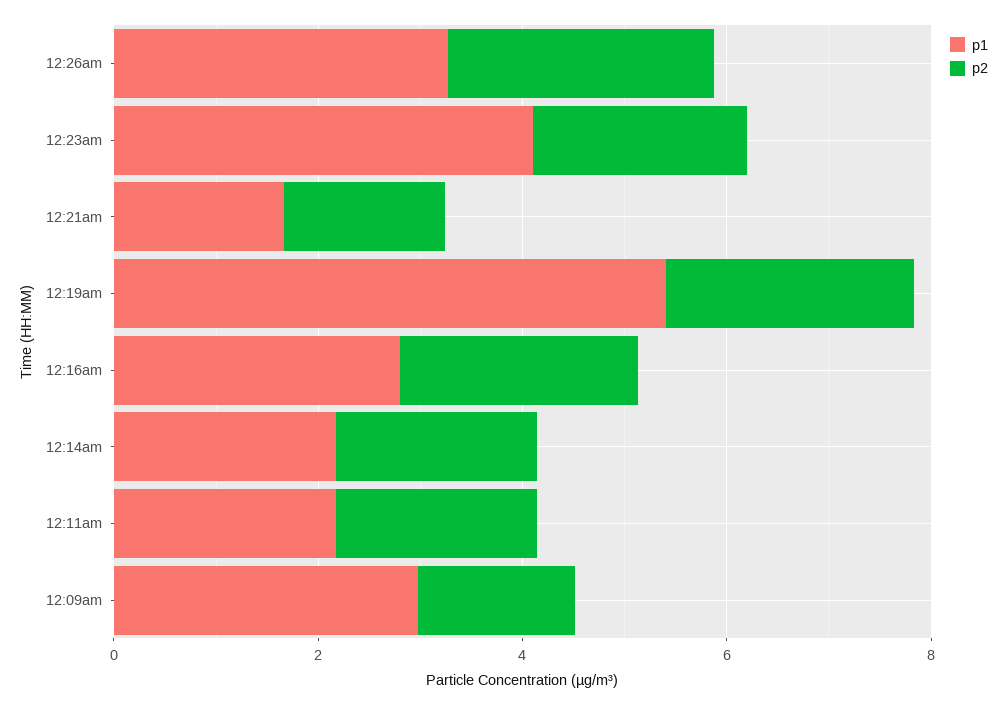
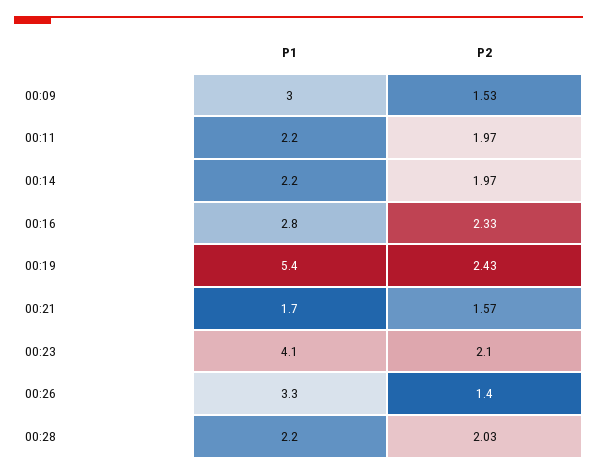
p2, 12:26am: 2.5 -> 1.4
p1, 00:28: none -> 2.2
p2, 00:28: none -> 2.03

